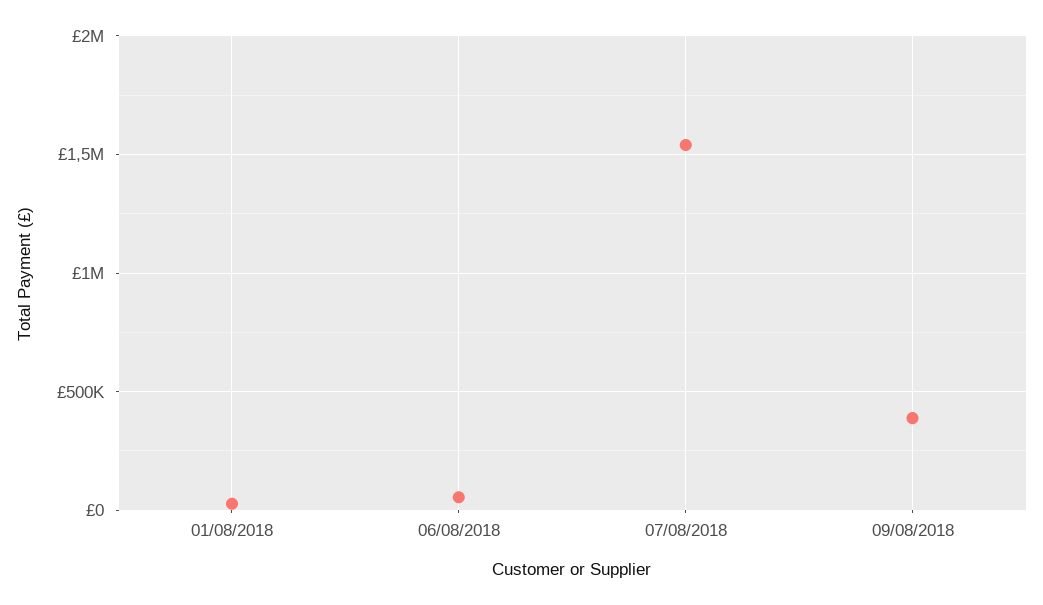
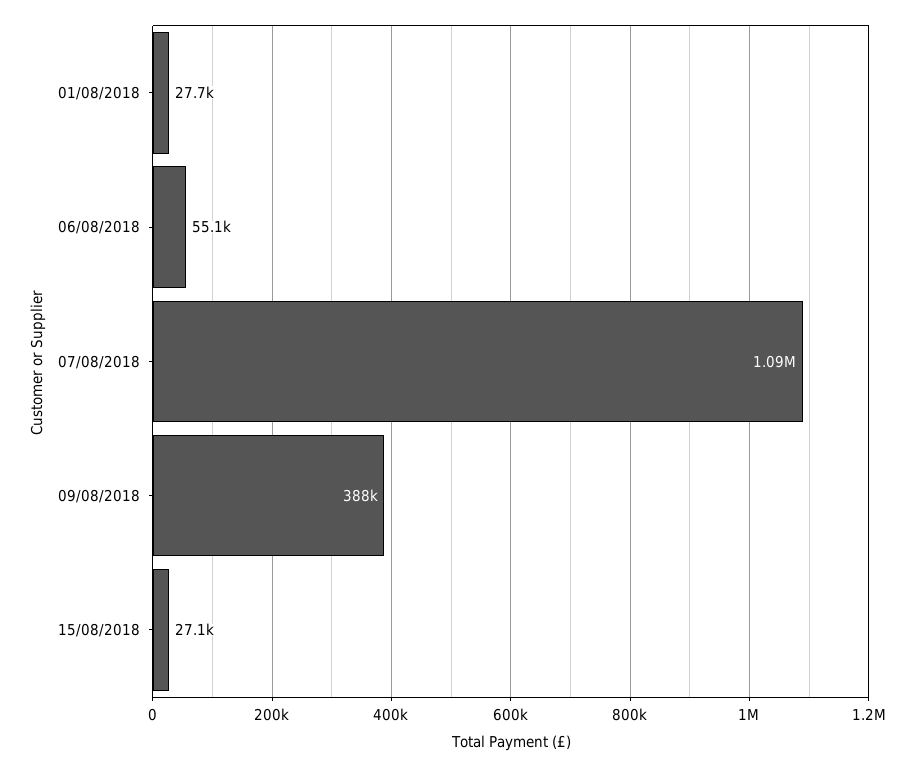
07/08/2018: 1550000 -> 1090000
15/08/2018: none -> 27100

